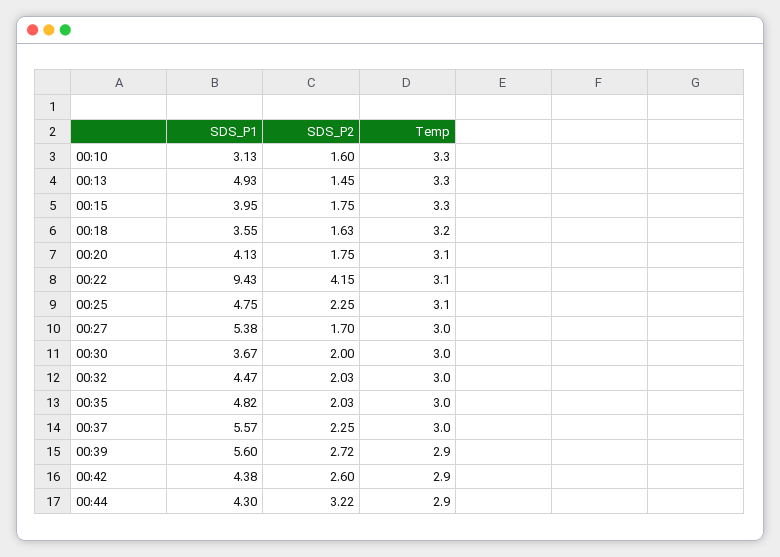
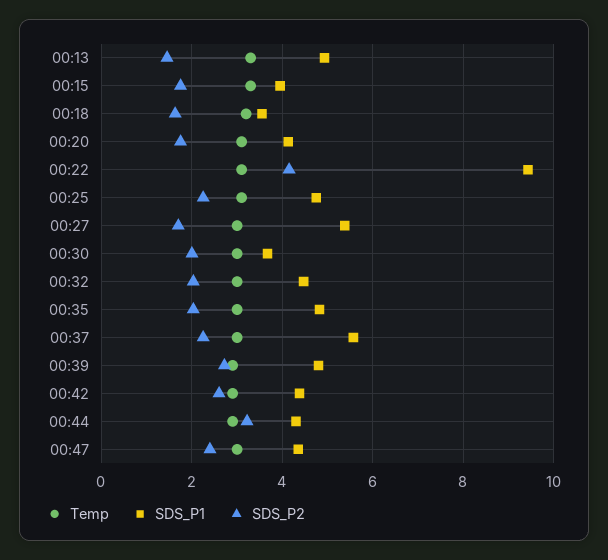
SDS_P1, 00:10: 3.13 -> none
SDS_P2, 00:10: 1.6 -> none
Temp, 00:10: 3.3 -> none
SDS_P1, 00:39: 5.6 -> 4.8
Temp, 00:47: none -> 3
SDS_P1, 00:47: none -> 4.4
SDS_P2, 00:47: none -> 2.4

